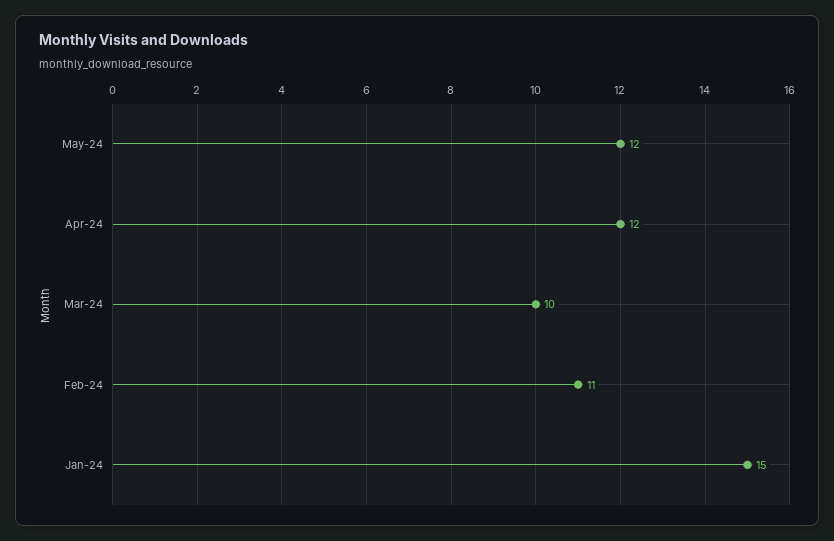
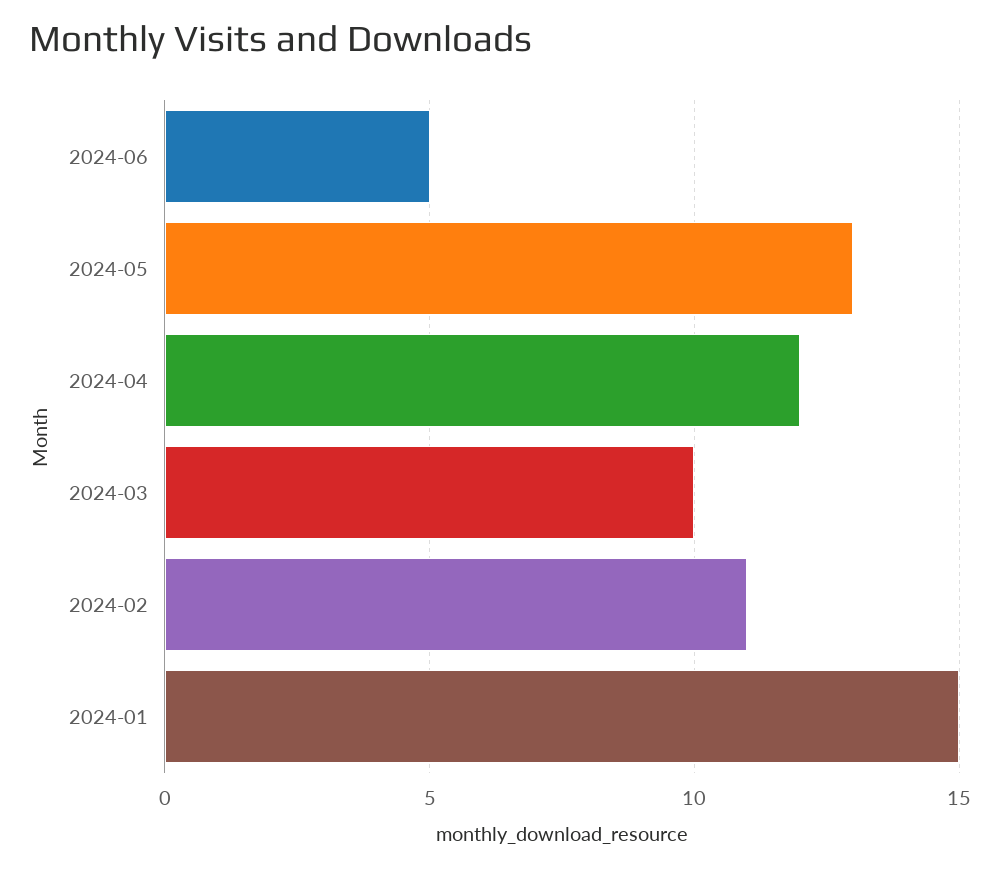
May-24: 12 -> 13
2024-06: none -> 5

